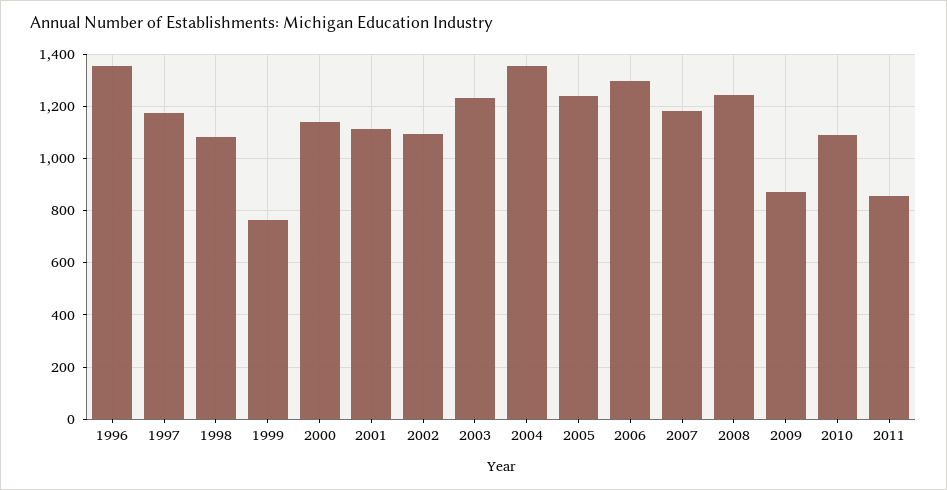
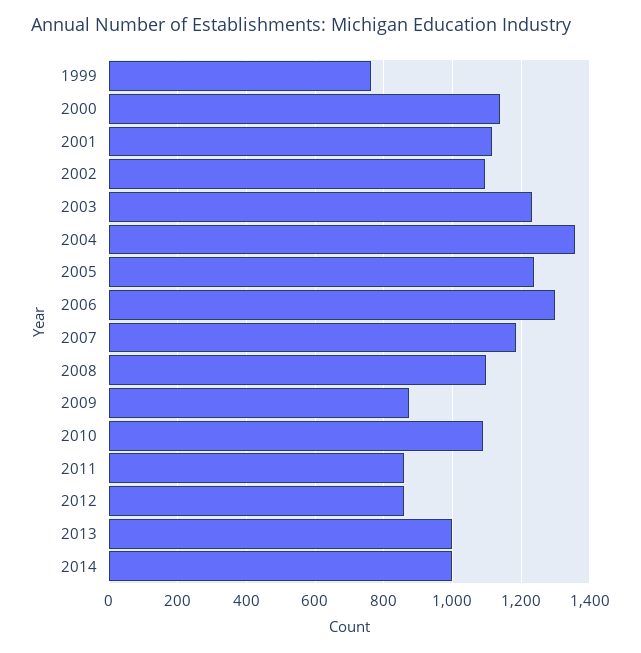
1996: 1350 -> none
1997: 1175 -> none
1998: 1075 -> none
2008: 1250 -> 1100
2012: none -> 860
2013: none -> 1000
2014: none -> 1000

